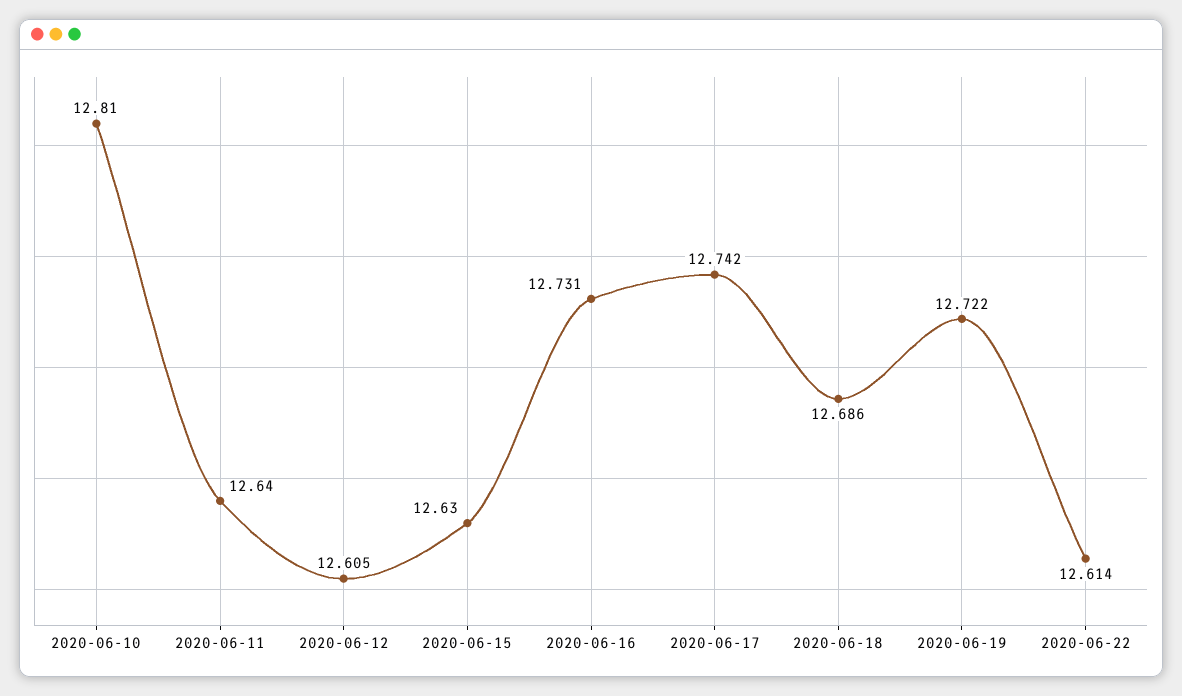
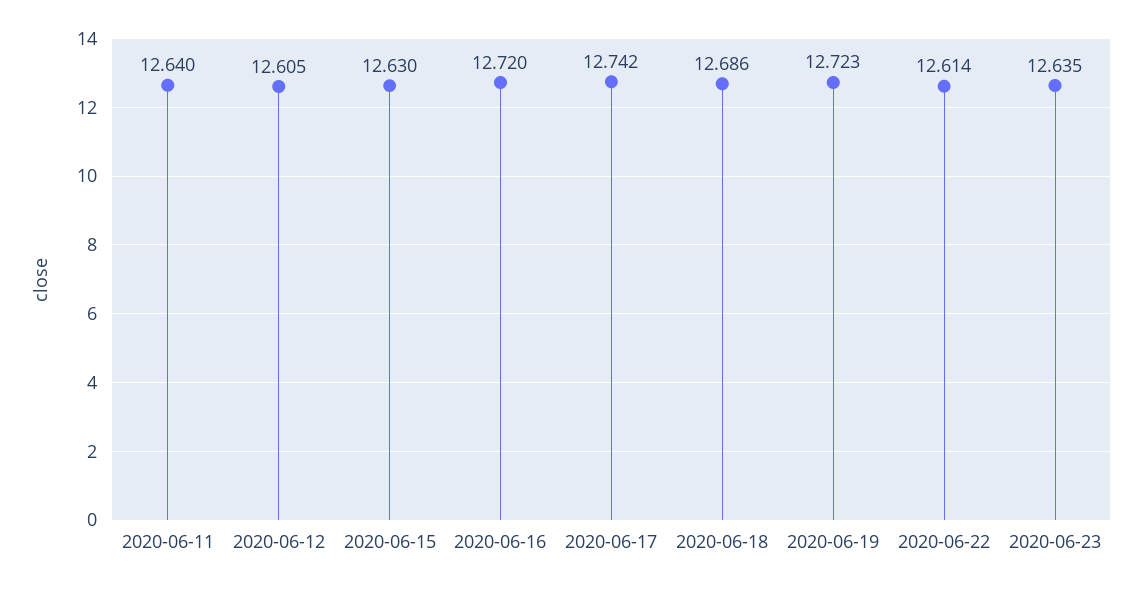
2020-06-10: 12.81 -> none
2020-06-16: 12.731 -> 12.72
2020-06-19: 12.722 -> 12.723
2020-06-23: none -> 12.635

